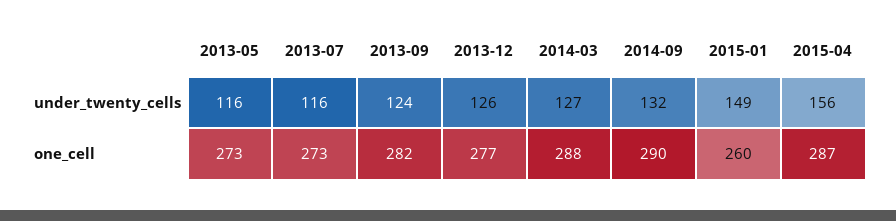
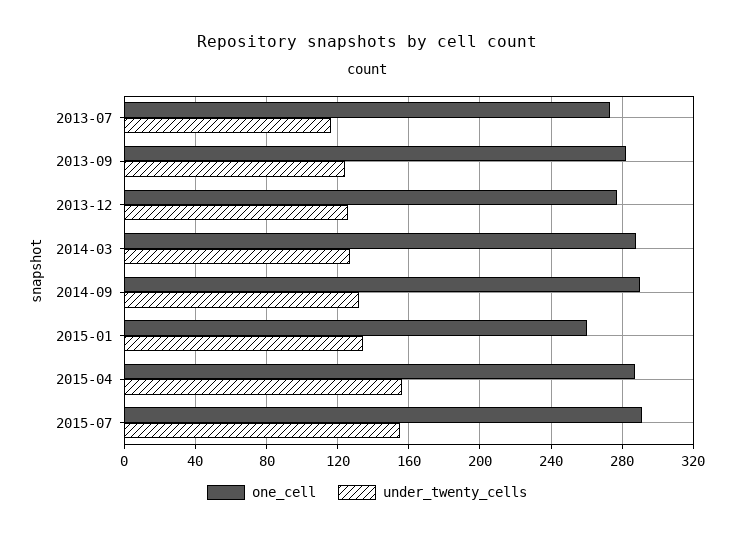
under_twenty_cells, 2013-05: 116 -> none
under_twenty_cells, 2015-01: 149 -> 135
one_cell, 2013-05: 273 -> none
one_cell, 2015-07: none -> 290
under_twenty_cells, 2015-07: none -> 155

